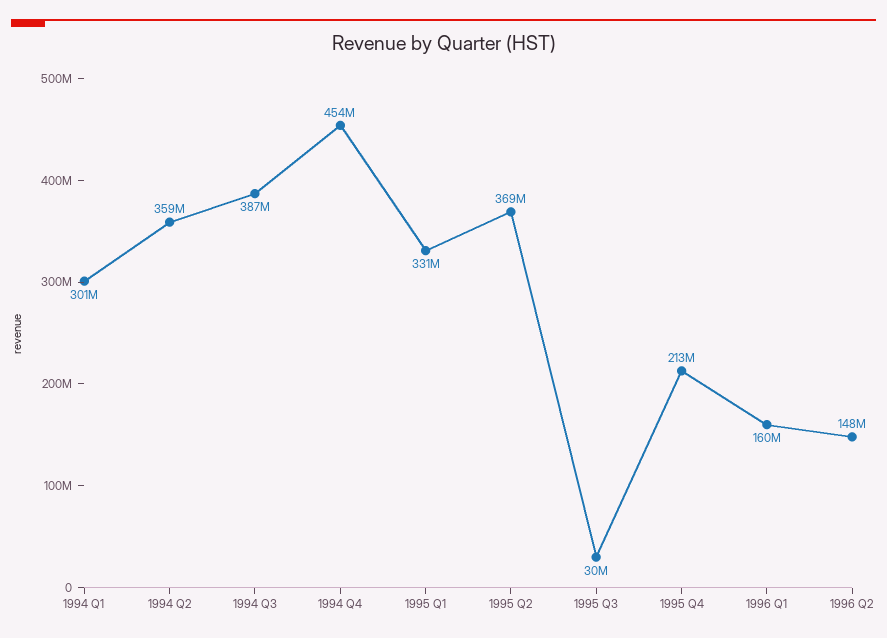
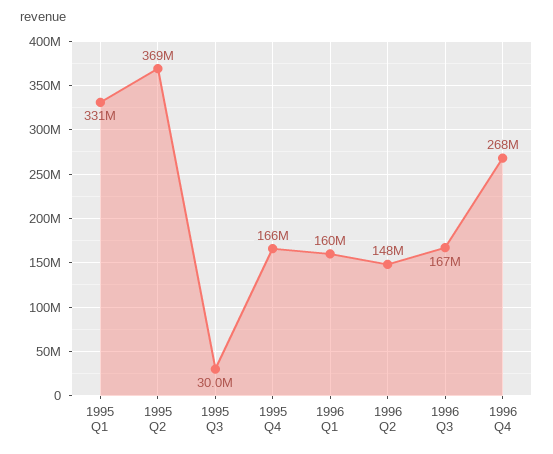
1994 Q1: 301000000 -> none
1994 Q2: 359000000 -> none
1994 Q3: 387000000 -> none
1994 Q4: 454000000 -> none
1995 Q4: 213000000 -> 166000000
1996 Q3: none -> 167000000
1996 Q4: none -> 268000000

